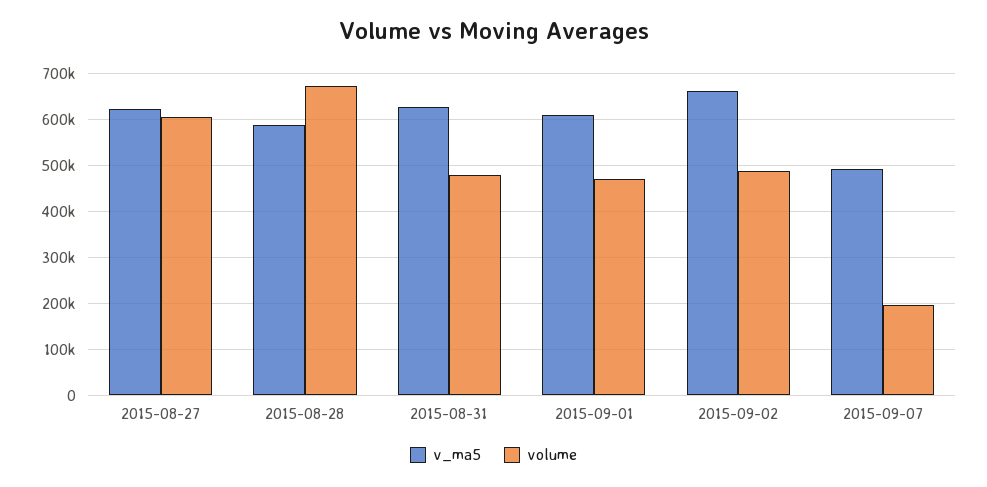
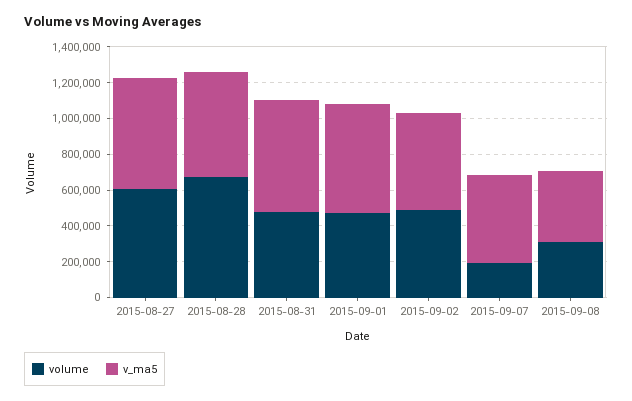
v_ma5, 2015-09-02: 660000 -> 550000
volume, 2015-09-08: none -> 300000
v_ma5, 2015-09-08: none -> 400000

